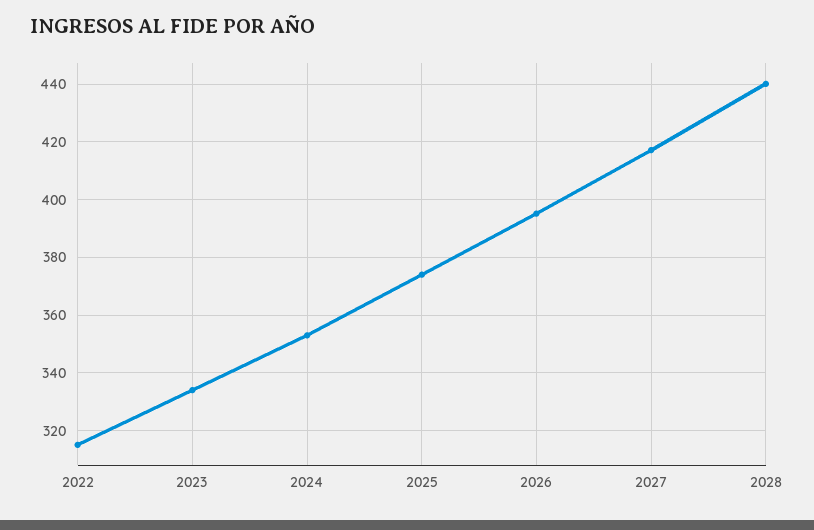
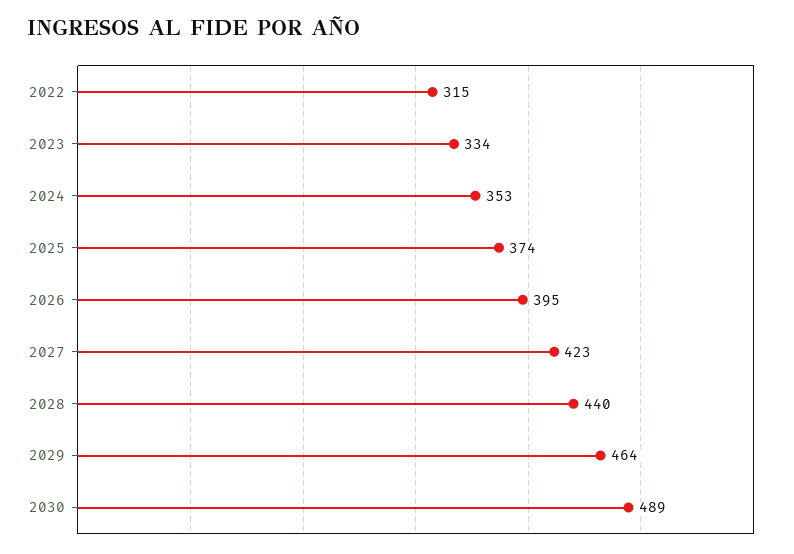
2027: 417.5 -> 423
2029: none -> 464
2030: none -> 489

